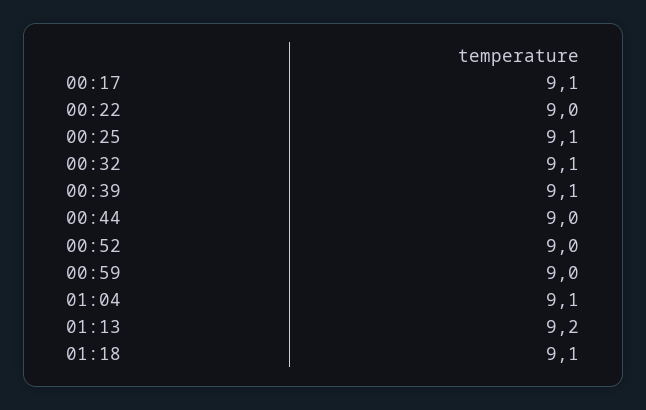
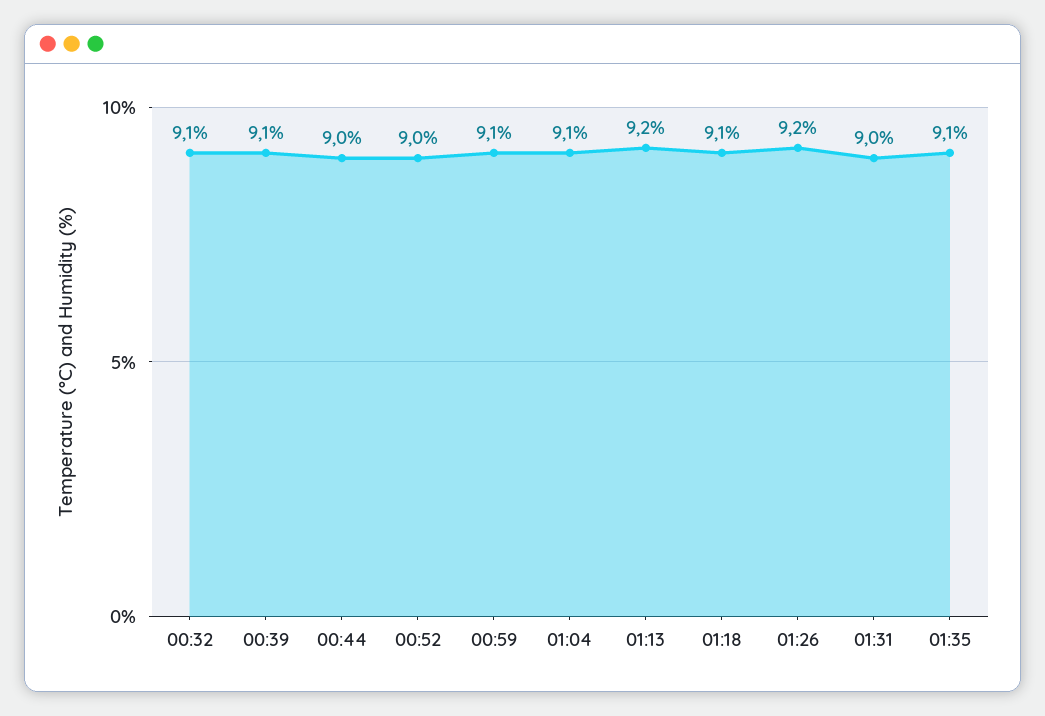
00:17: 9.1 -> none
00:22: 9 -> none
00:25: 9.1 -> none
00:59: 9 -> 9.1
01:26: none -> 9.2
01:31: none -> 9
01:35: none -> 9.1

